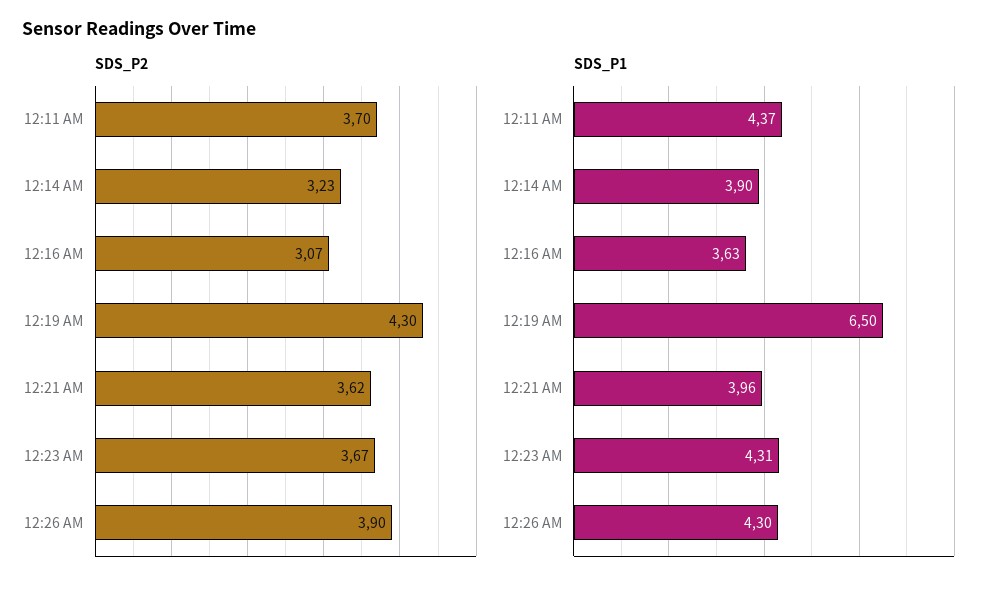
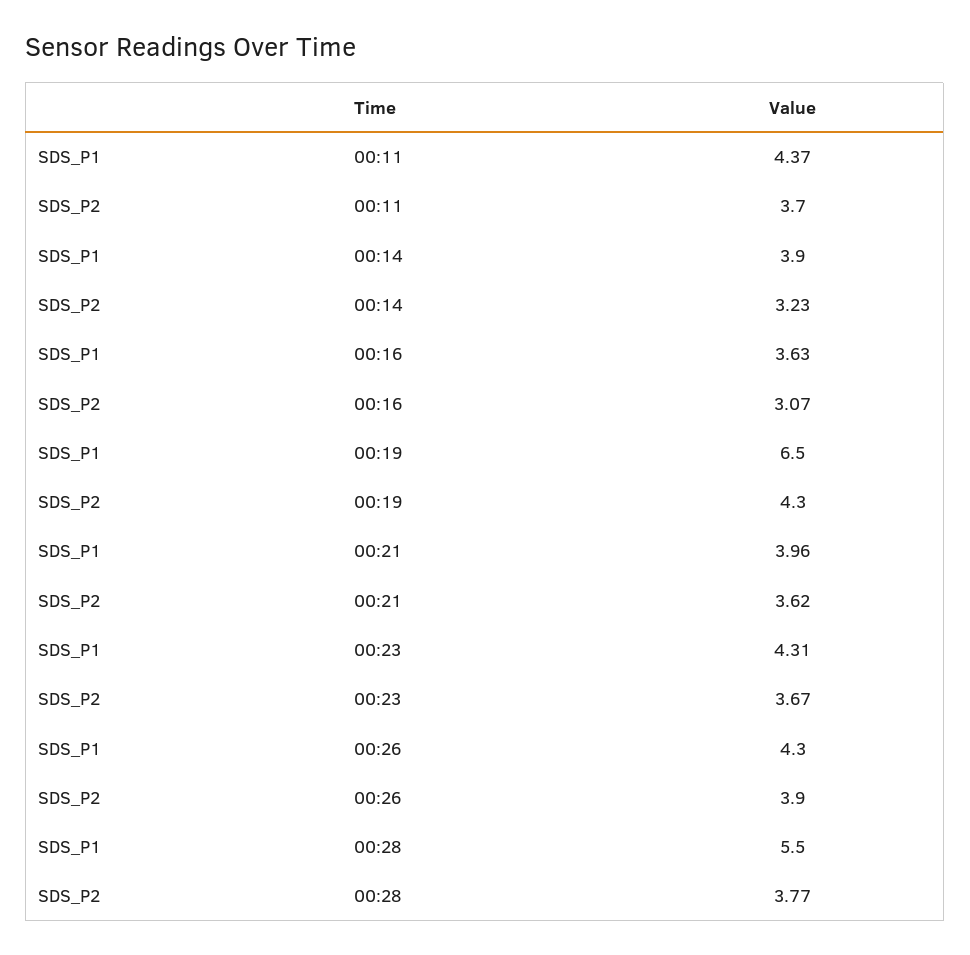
SDS_P1, 00:28: none -> 5.5
SDS_P2, 00:28: none -> 3.77

